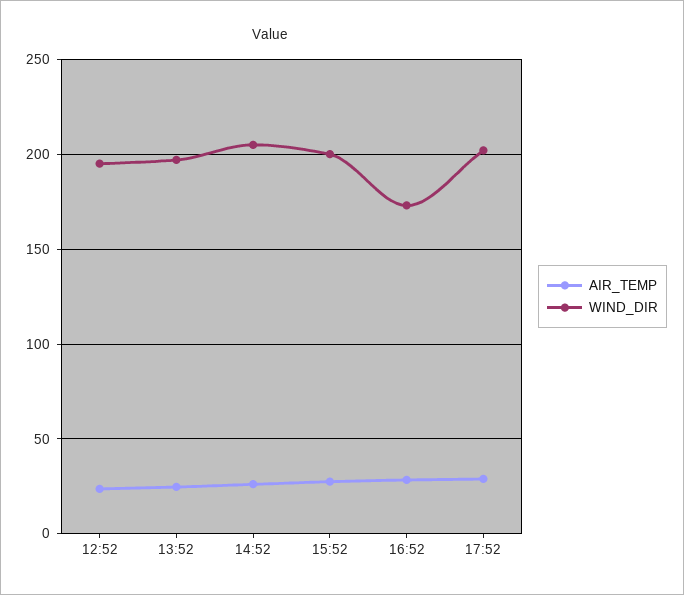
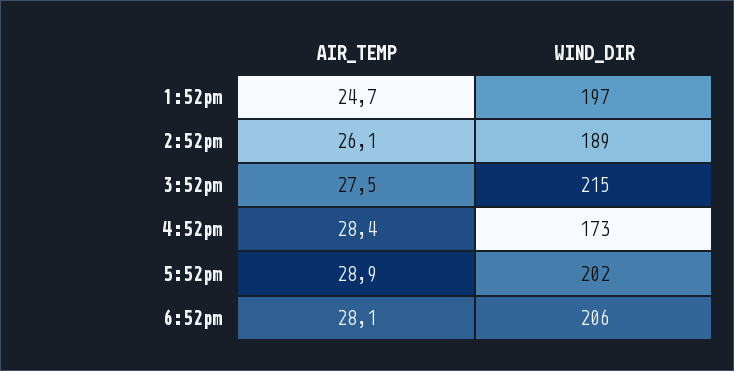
AIR_TEMP, 12:52: 25 -> none
WIND_DIR, 12:52: 195 -> none
WIND_DIR, 14:52: 205 -> 189
WIND_DIR, 15:52: 200 -> 215
AIR_TEMP, 6:52pm: none -> 28.1
WIND_DIR, 6:52pm: none -> 206

